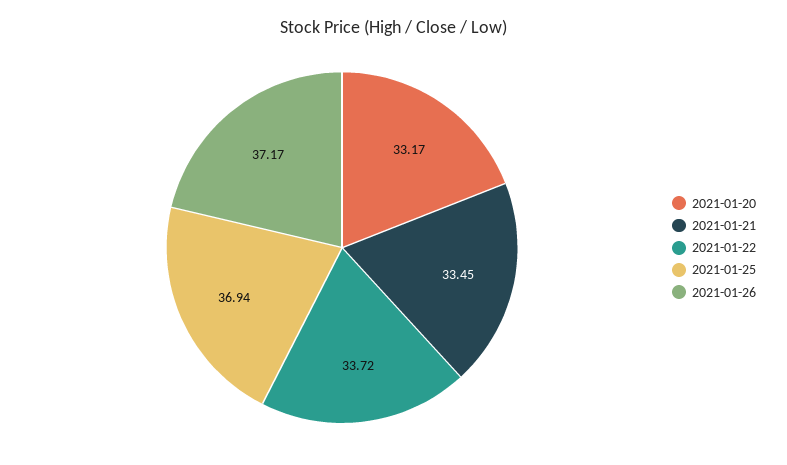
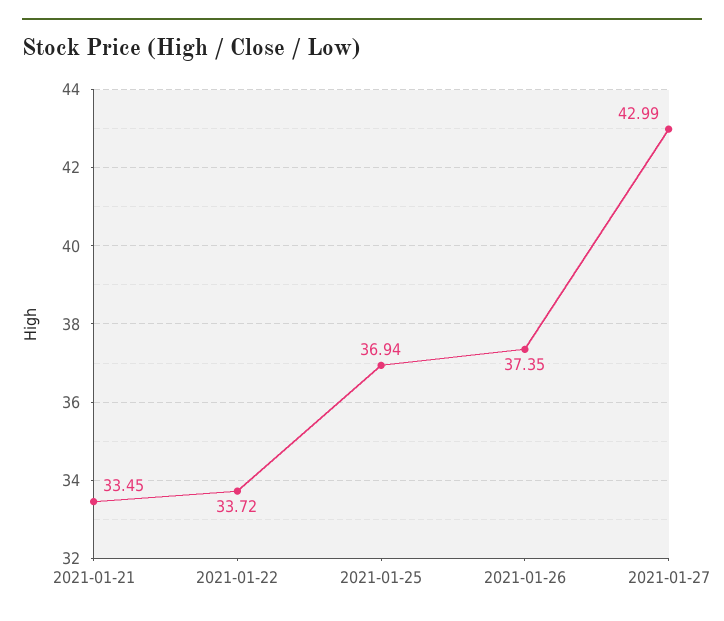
2021-01-20: 33.17 -> none
2021-01-26: 37.17 -> 37.35
2021-01-27: none -> 42.99

